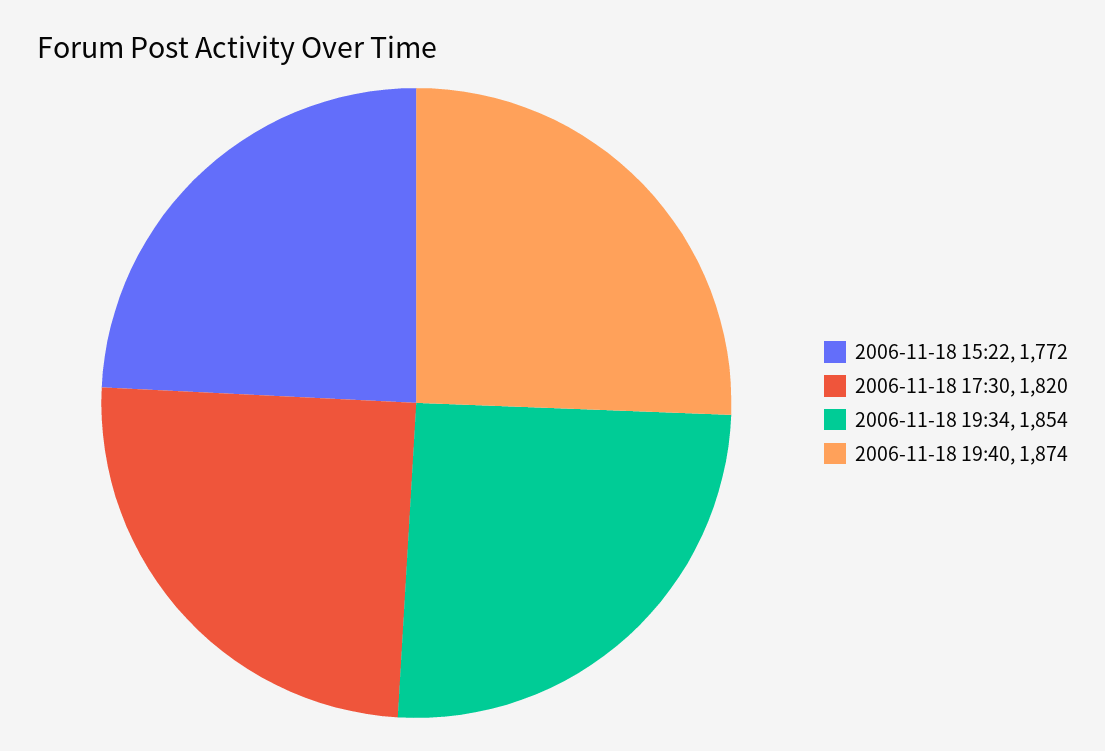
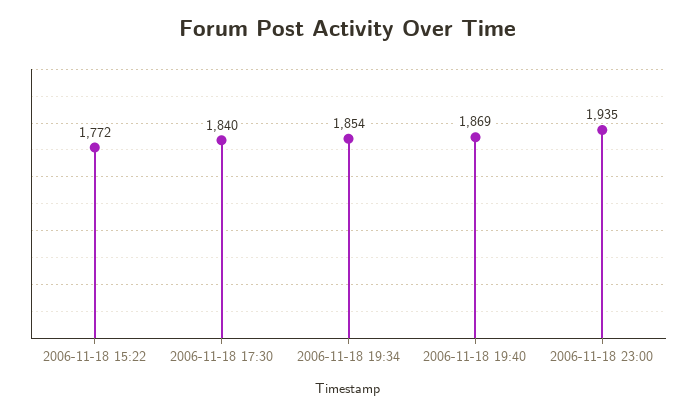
2006-11-18 17:30: 1820 -> 1840
2006-11-18 19:40: 1874 -> 1869
2006-11-18 23:00: none -> 1935

